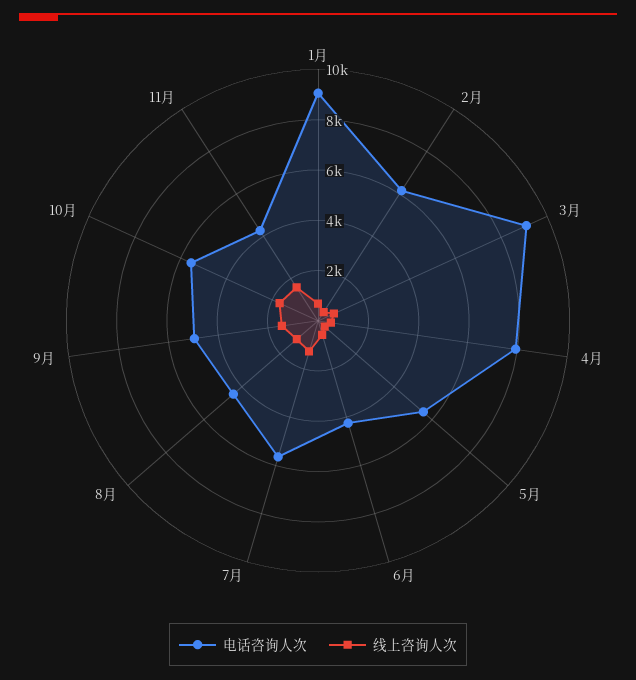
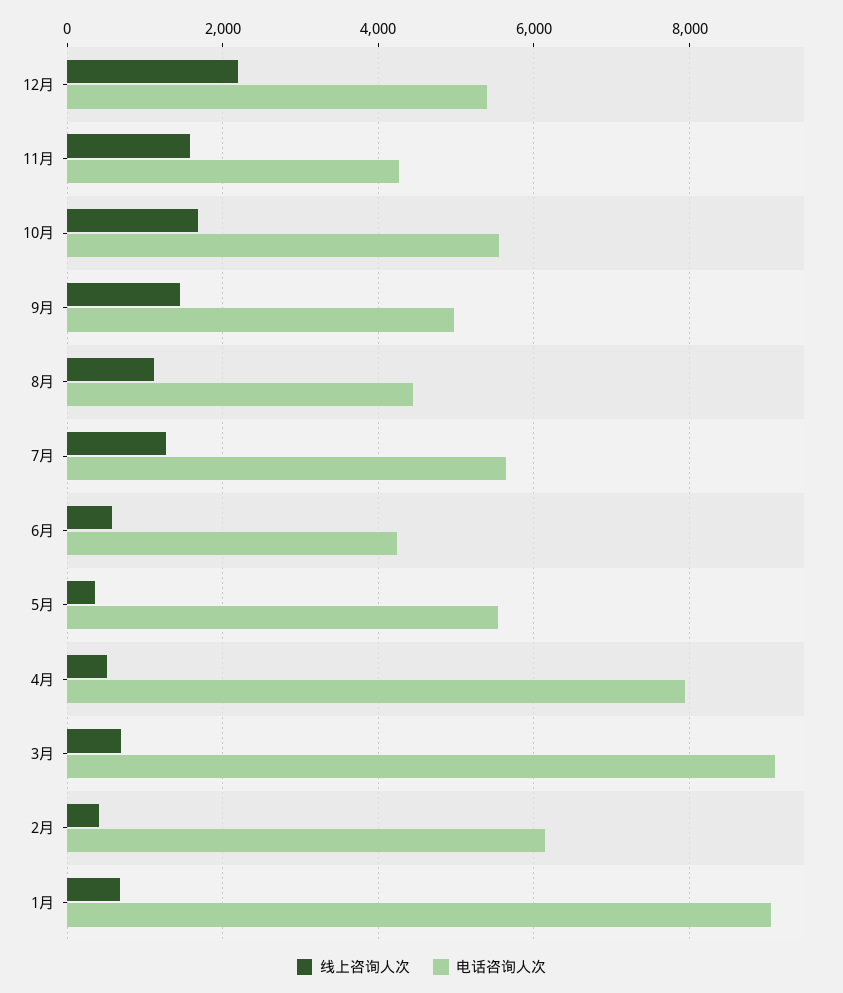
线上咨询人次, 12月: none -> 2200
电话咨询人次, 12月: none -> 5400

